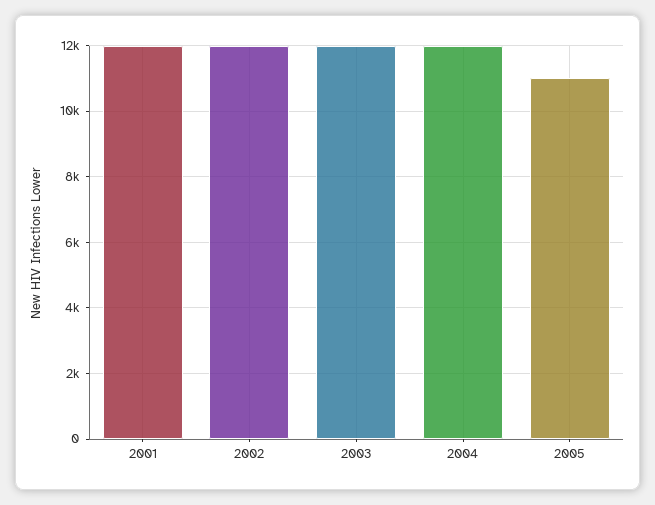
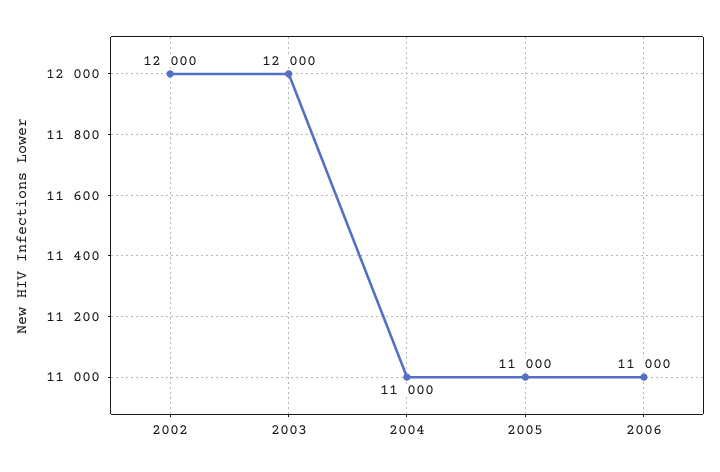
2001: 12000 -> none
2004: 12000 -> 11000
2006: none -> 11000

